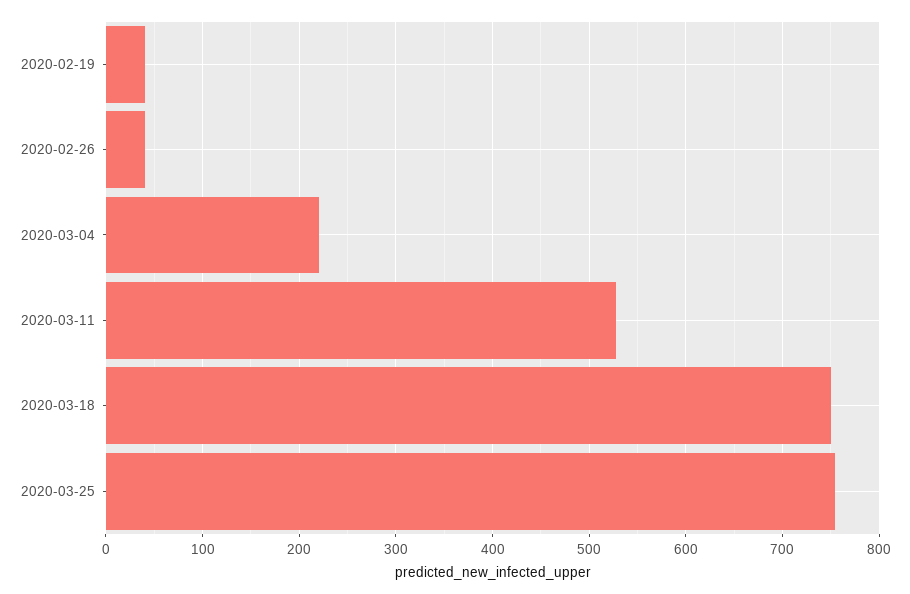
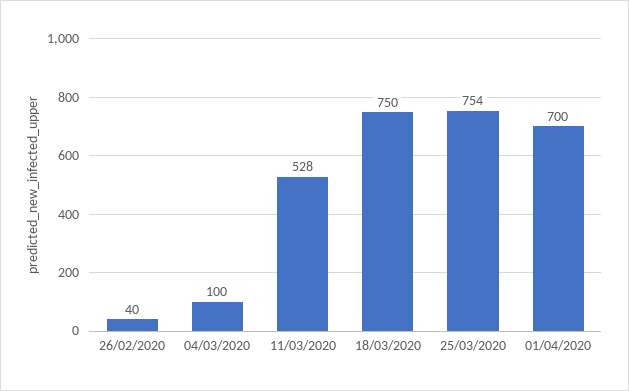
2020-02-19: 40 -> none
2020-03-04: 220 -> 100
01/04/2020: none -> 700

